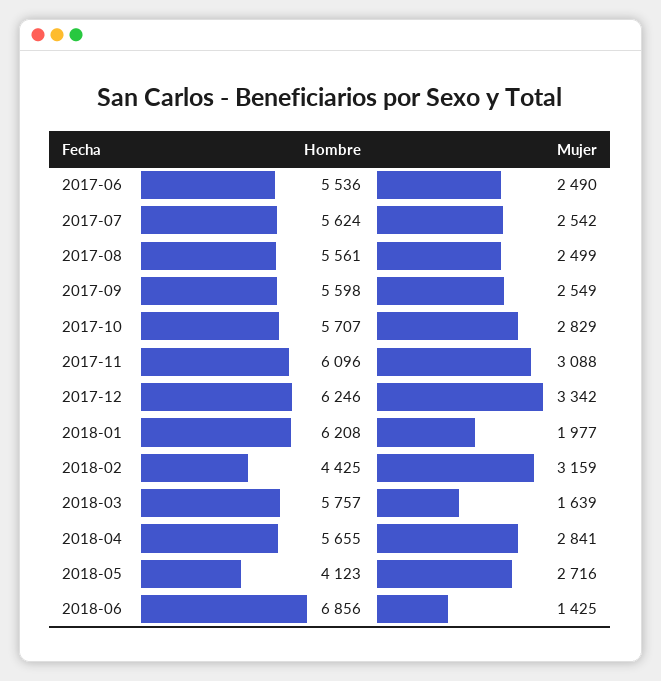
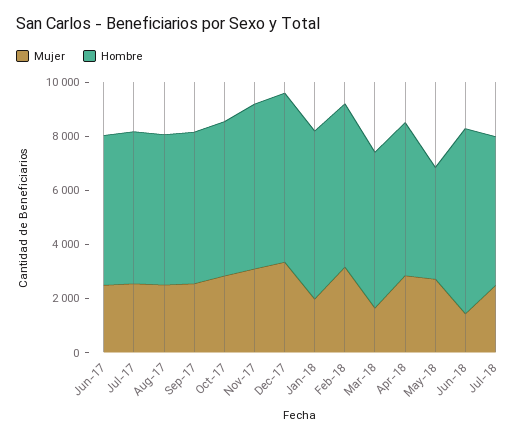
Hombre, 2018-02: 4425 -> 6000
Mujer, Jul-18: none -> 2500
Hombre, Jul-18: none -> 5500

